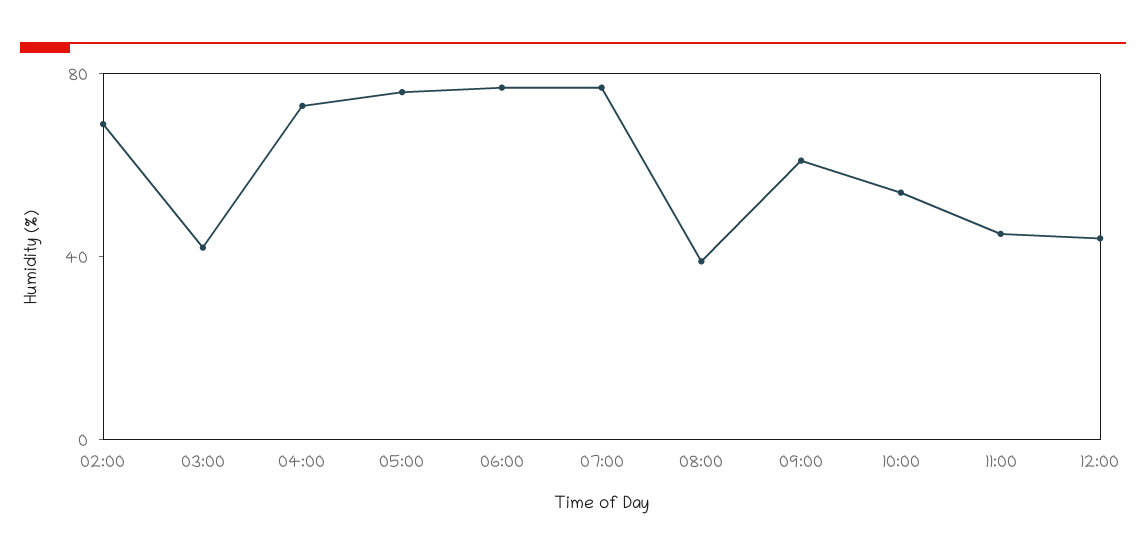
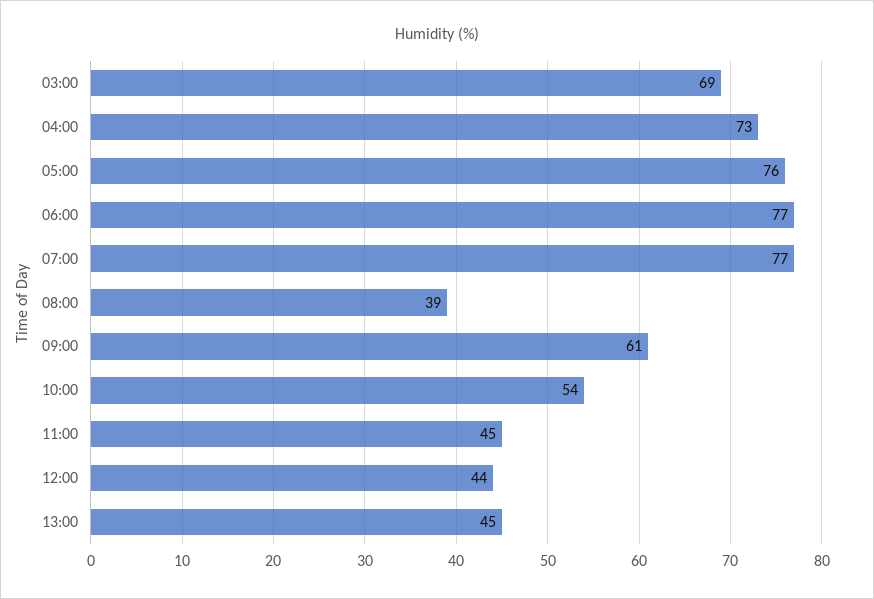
02:00: 70 -> none
03:00: 40 -> 69
13:00: none -> 45

